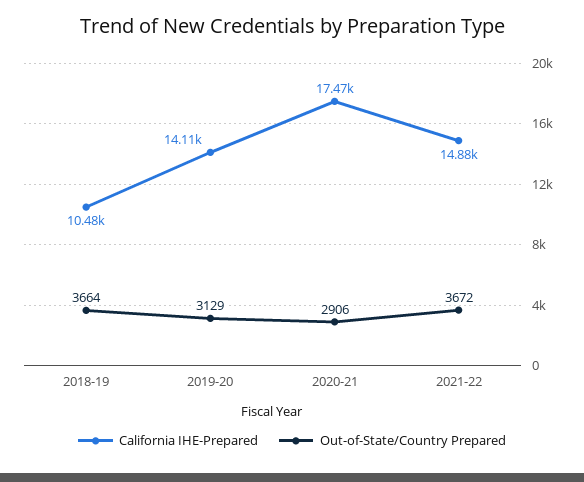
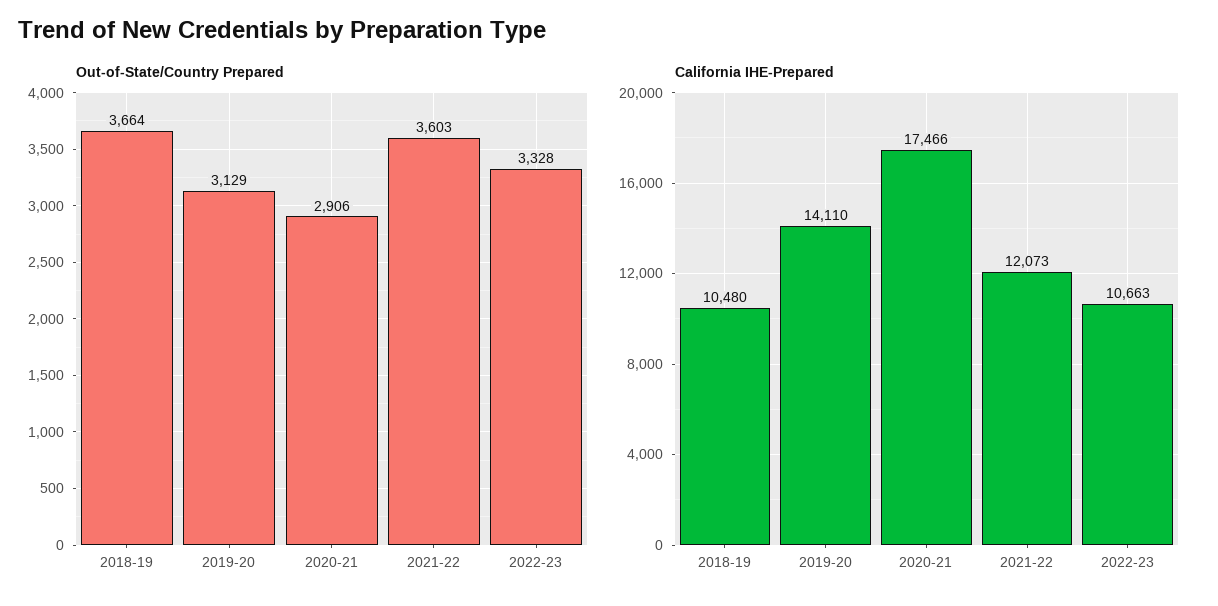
California IHE-Prepared, 2021-22: 14880 -> 12073
Out-of-State/Country Prepared, 2021-22: 3672 -> 3603
Out-of-State/Country Prepared, 2022-23: none -> 3328
California IHE-Prepared, 2022-23: none -> 10663

